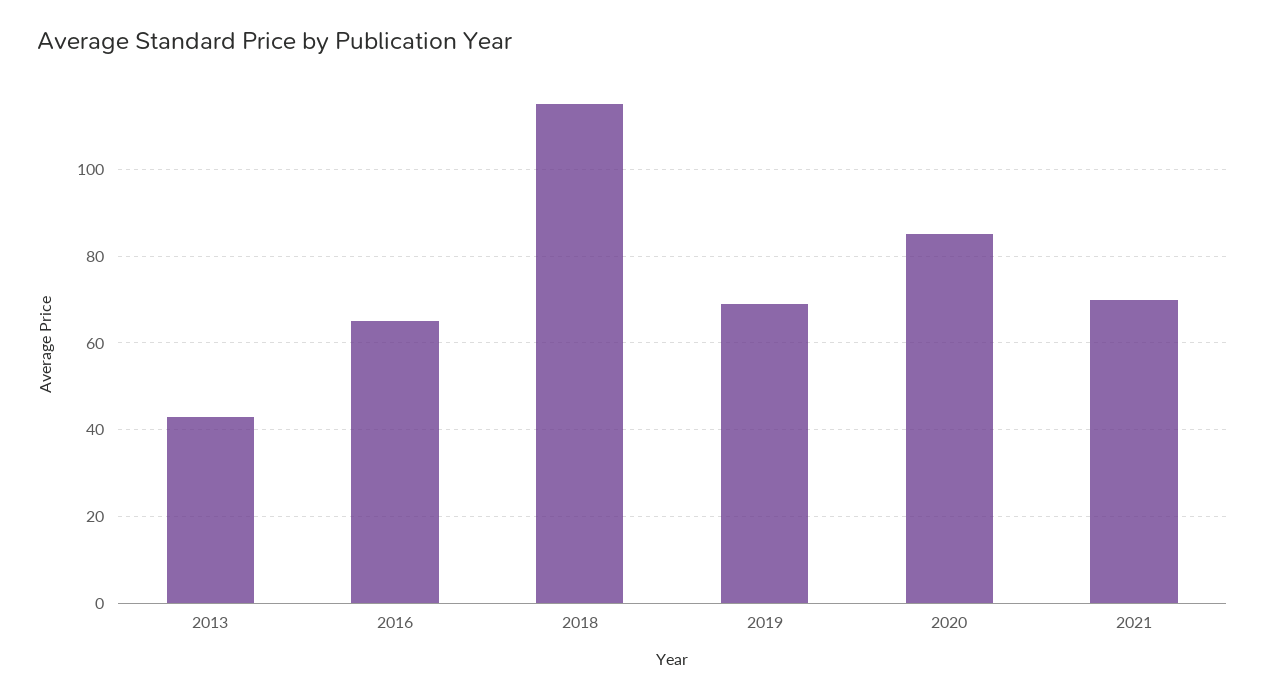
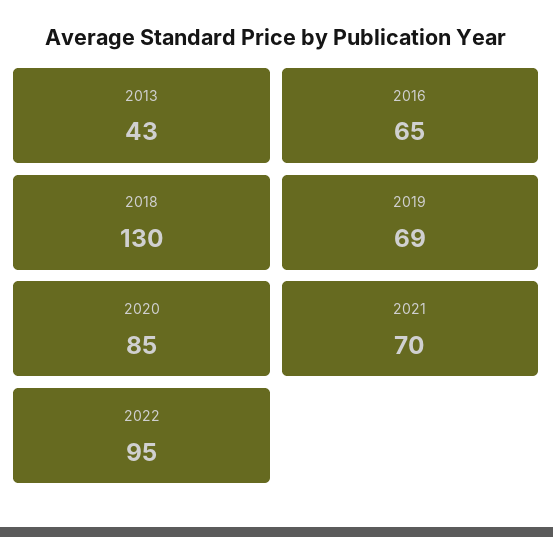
2018: 115 -> 130
2022: none -> 95

